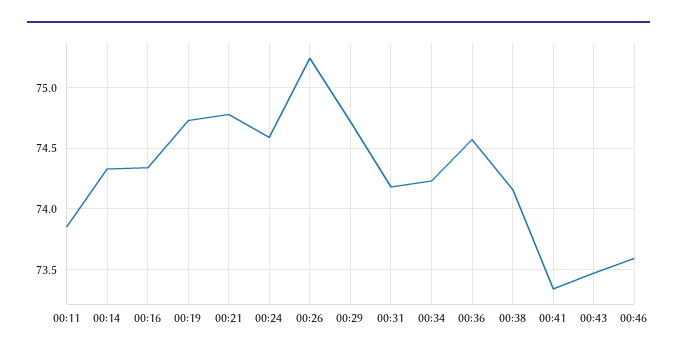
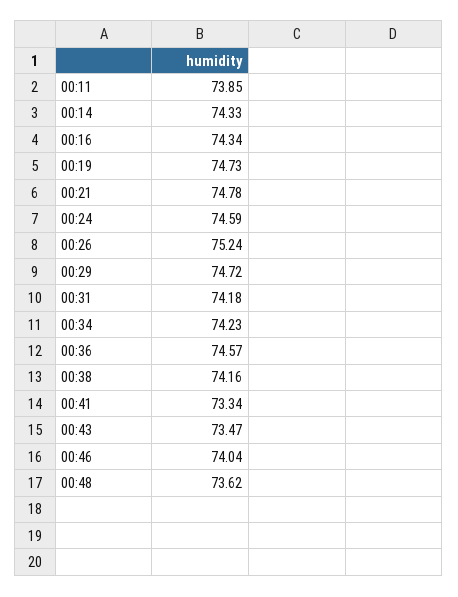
00:46: 73.6 -> 74.04
00:48: none -> 73.62

